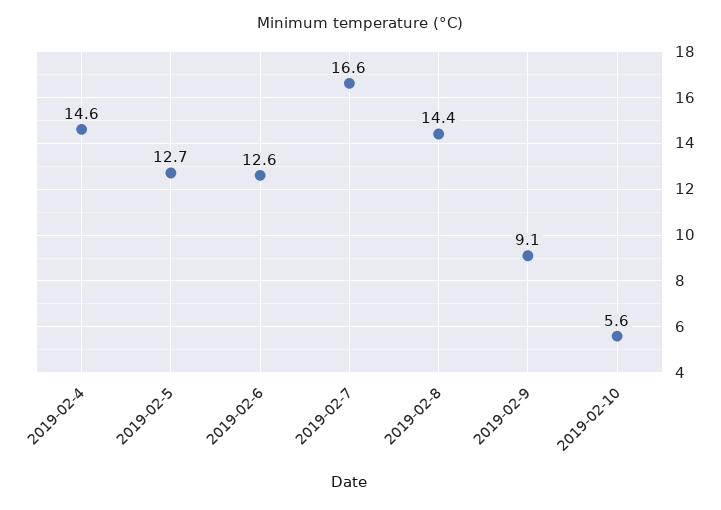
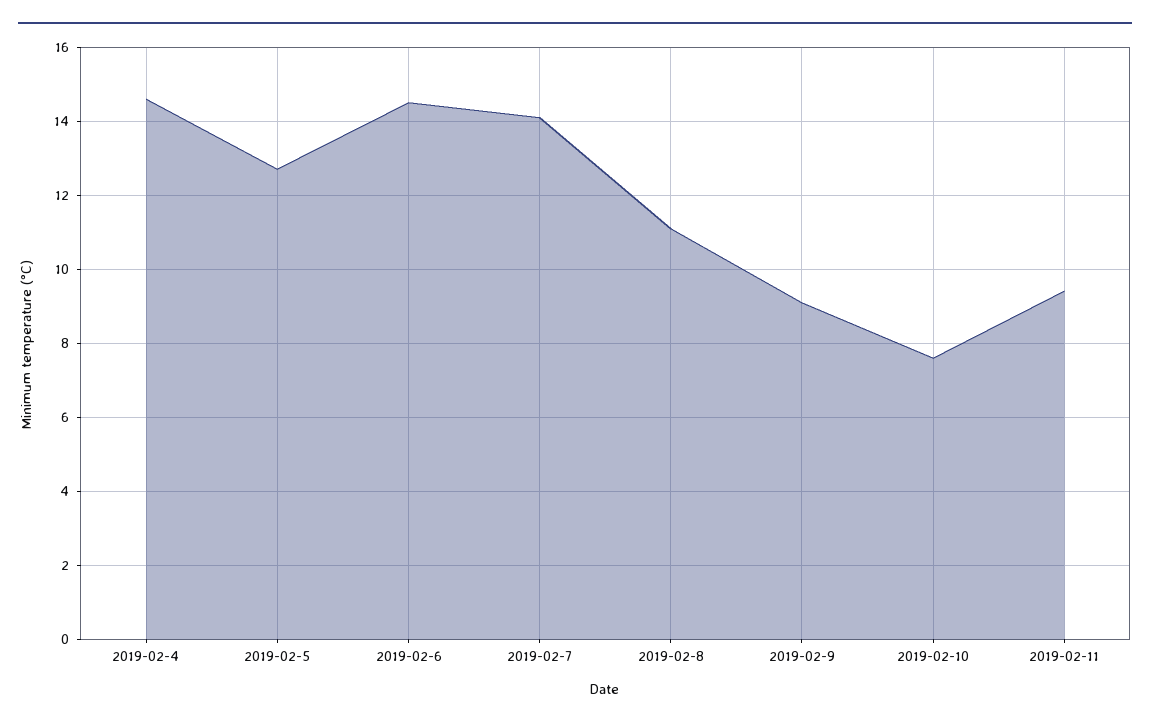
2019-02-6: 12.6 -> 14.5
2019-02-7: 16.6 -> 14
2019-02-8: 14.4 -> 11
2019-02-10: 5.6 -> 7.5
2019-02-11: none -> 9.5

